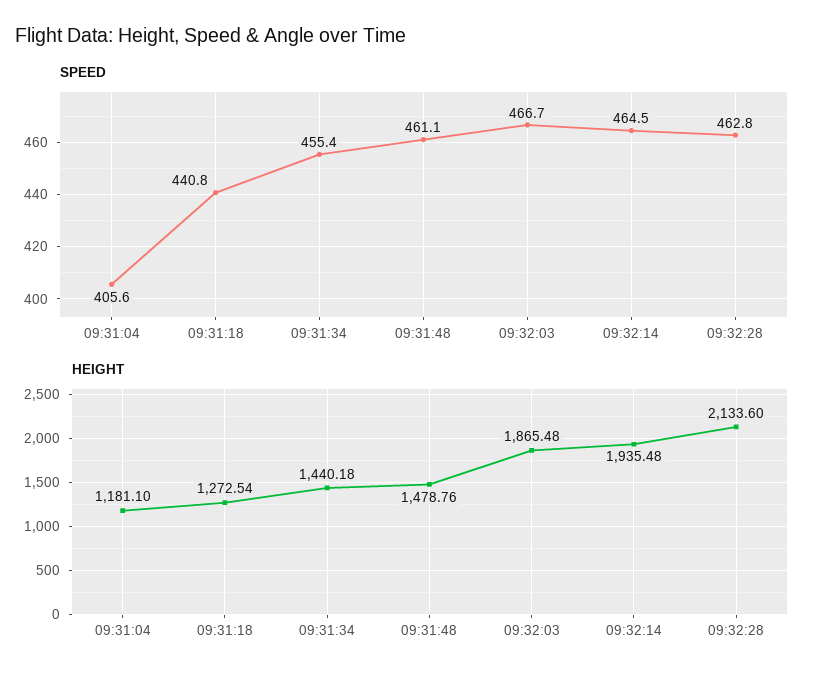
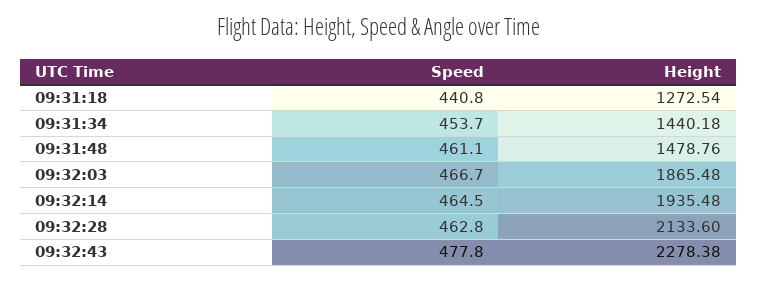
SPEED, 09:31:04: 405.6 -> none
SPEED, 09:31:34: 455.4 -> 453.7
HEIGHT, 09:31:04: 1181.1 -> none
SPEED, 09:32:43: none -> 477.8
HEIGHT, 09:32:43: none -> 2278.38

